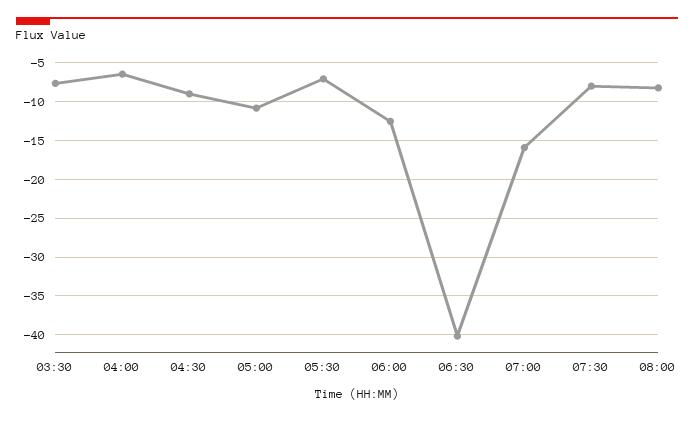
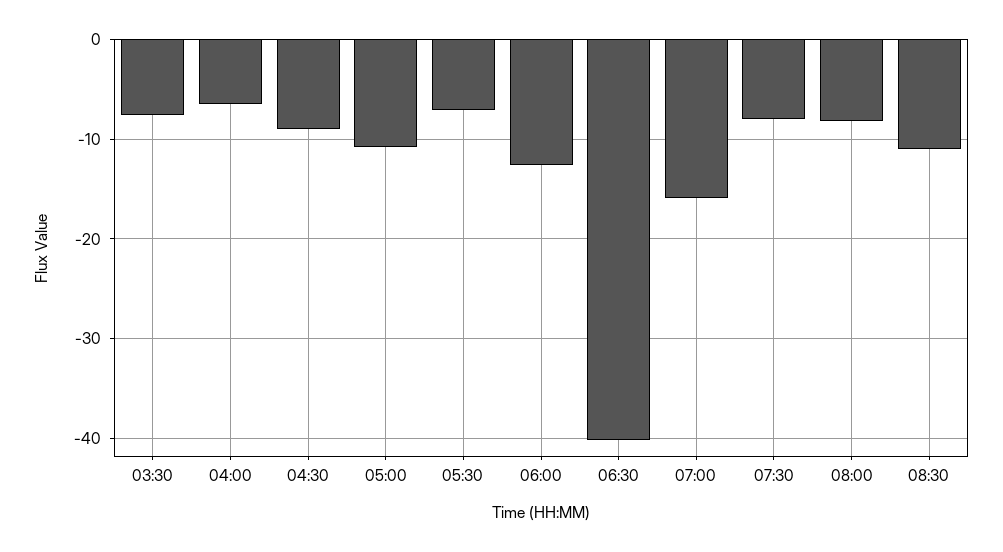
08:30: none -> -11

